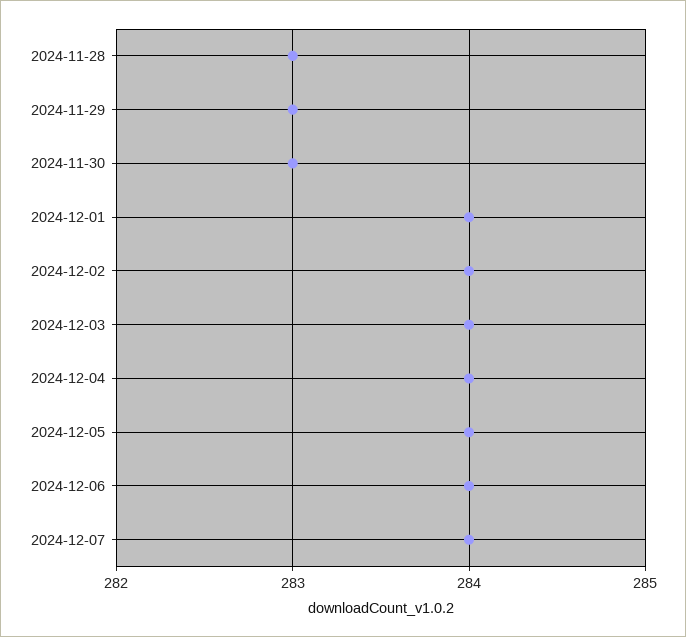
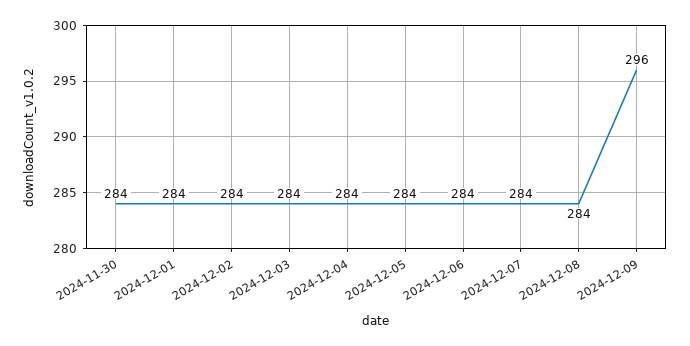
2024-11-28: 283 -> none
2024-11-29: 283 -> none
2024-11-30: 283 -> 284
2024-12-08: none -> 284
2024-12-09: none -> 296

